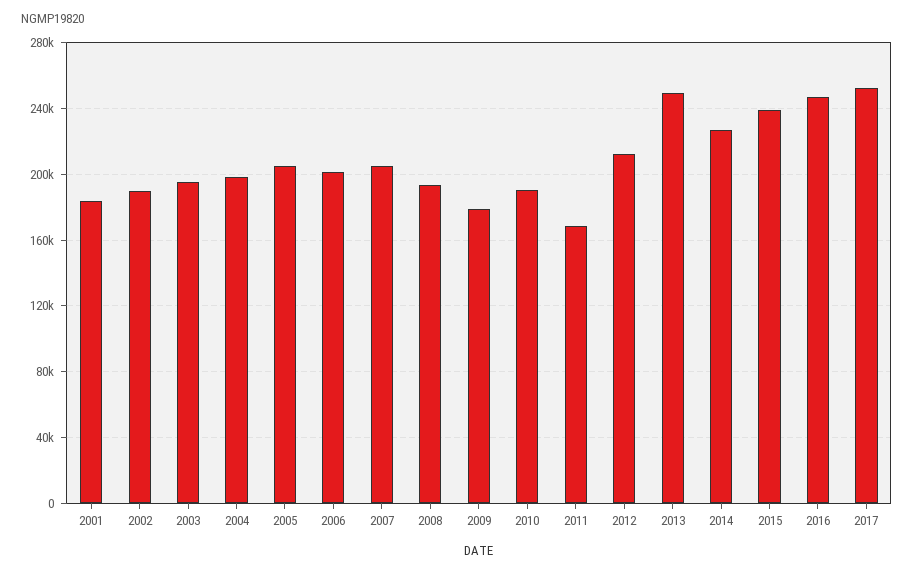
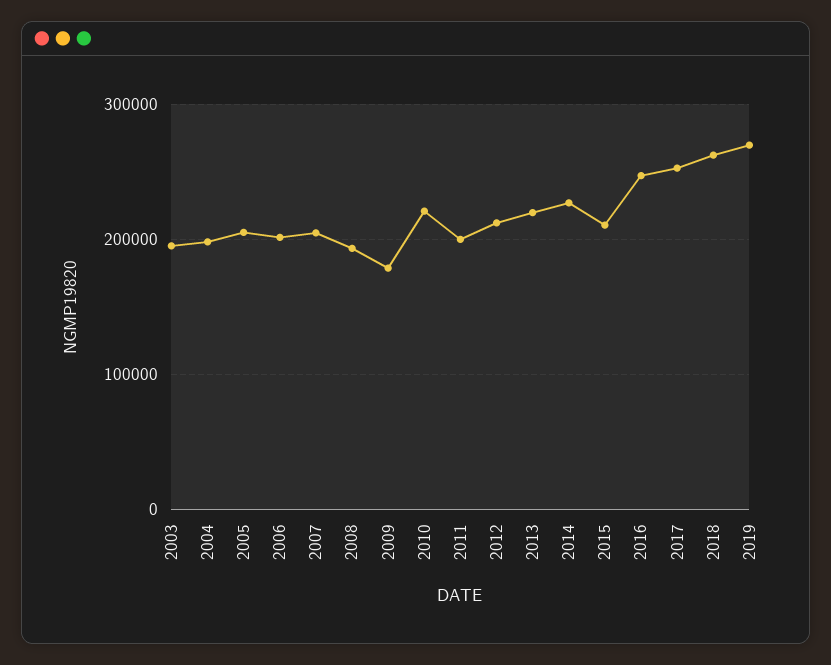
2001: 185000 -> none
2002: 190000 -> none
2010: 190000 -> 220000
2011: 170000 -> 200000
2013: 250000 -> 220000
2015: 240000 -> 210000
2018: none -> 260000
2019: none -> 270000

